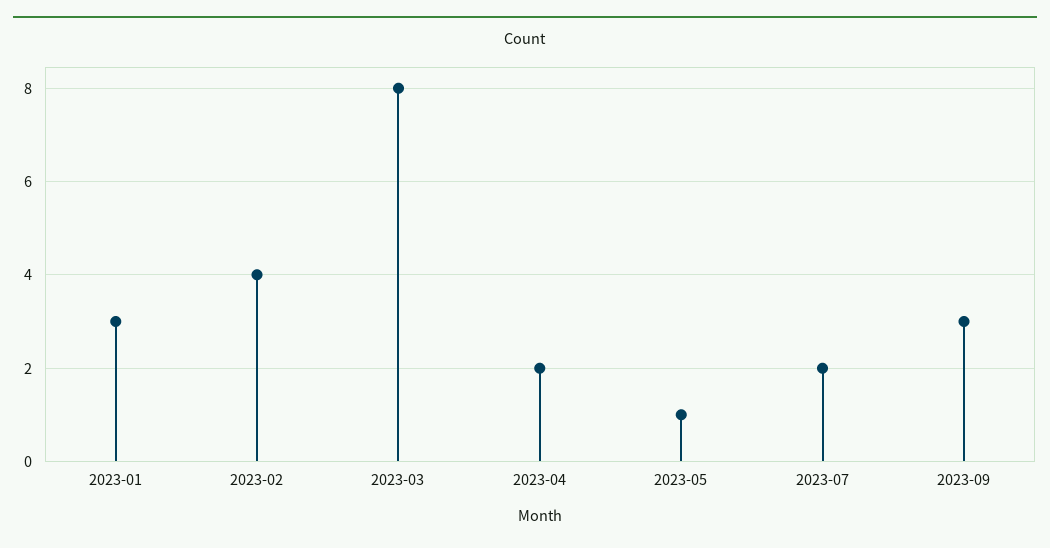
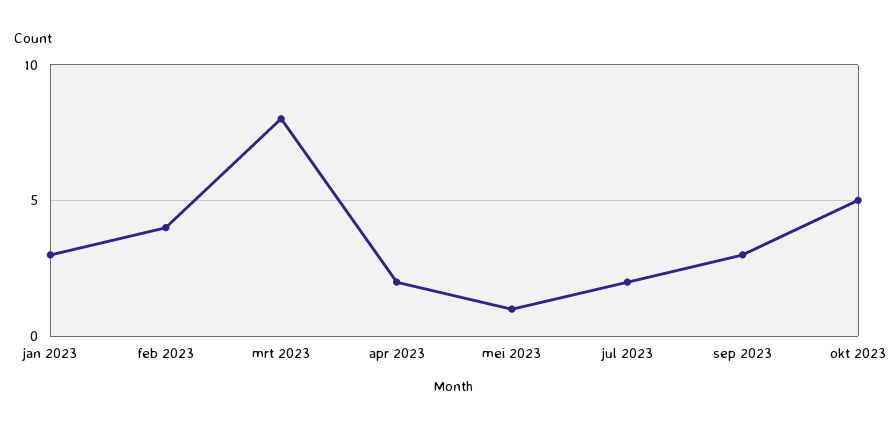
okt 2023: none -> 5

